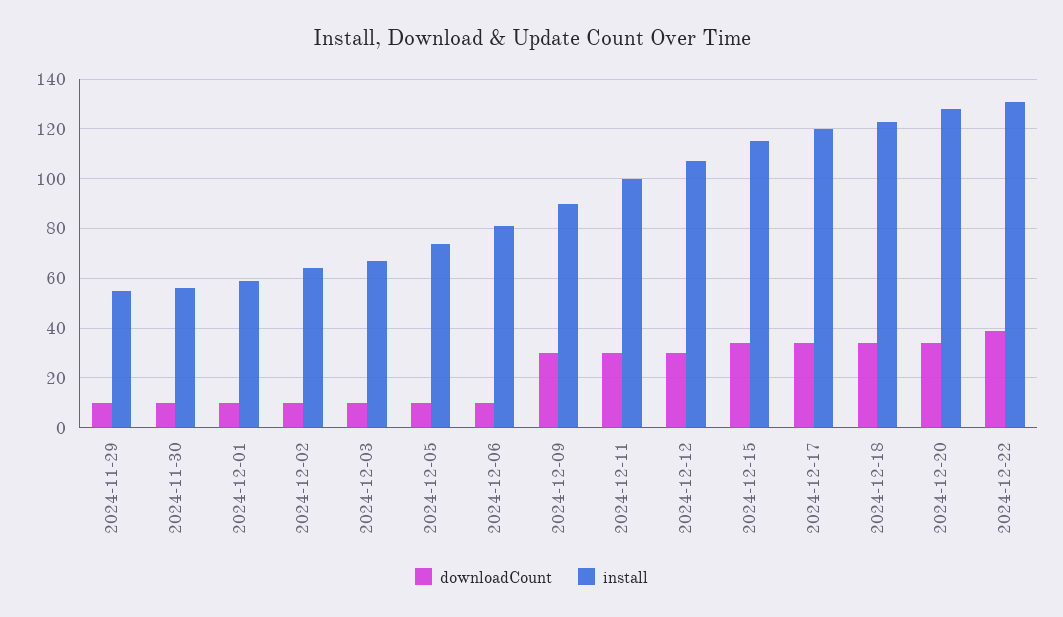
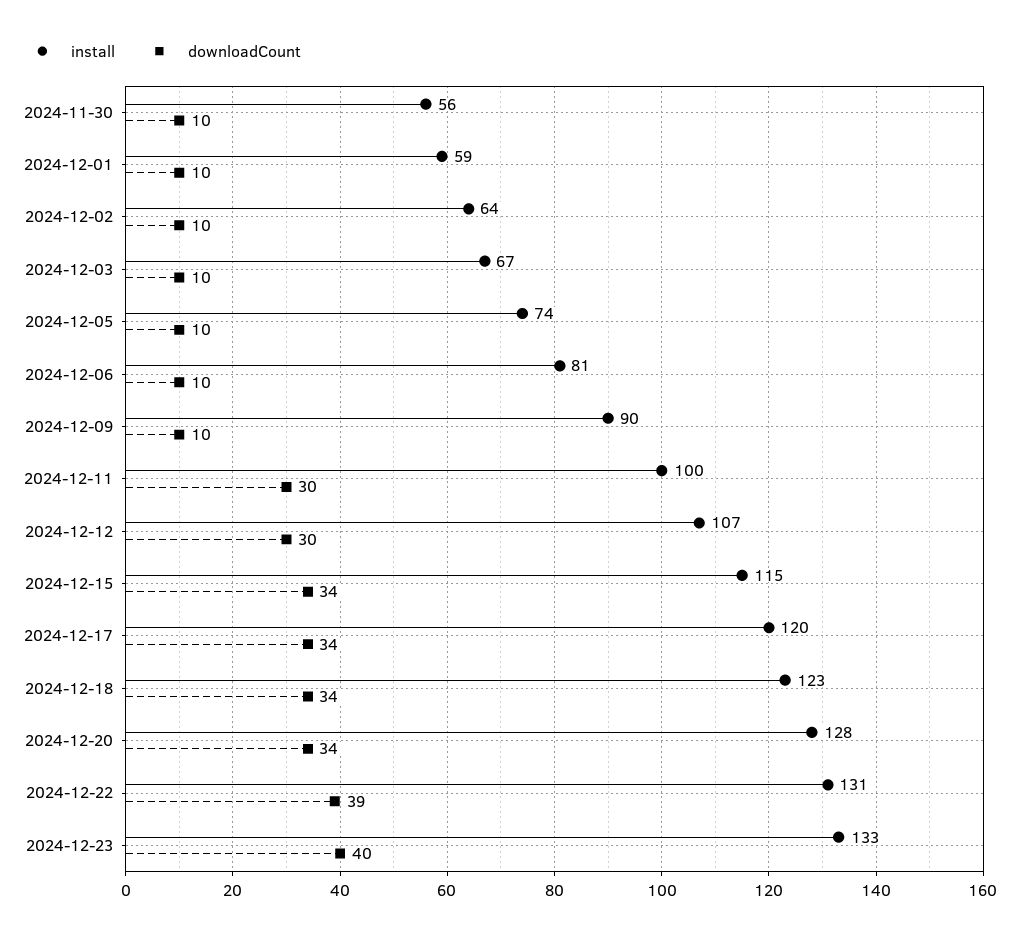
downloadCount, 2024-11-29: 10 -> none
install, 2024-11-29: 55 -> none
downloadCount, 2024-12-09: 30 -> 10
install, 2024-12-23: none -> 133
downloadCount, 2024-12-23: none -> 40

